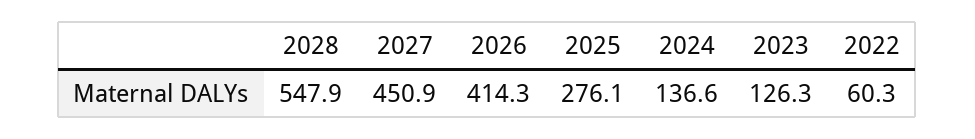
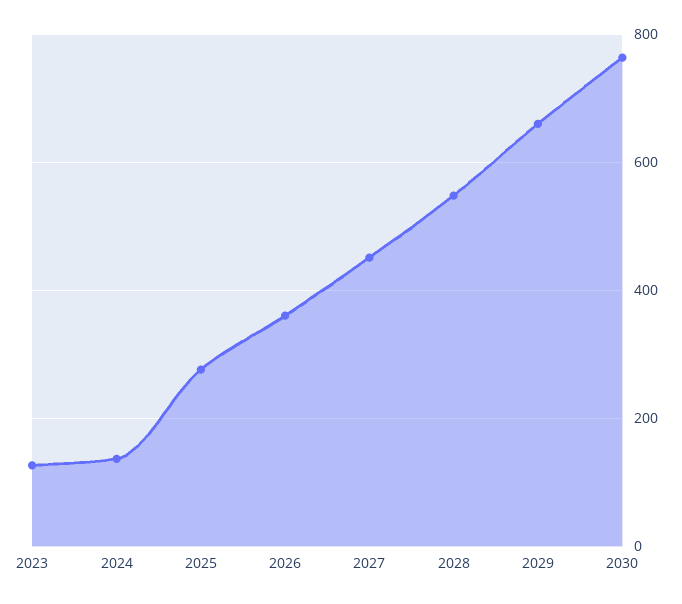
2026: 414.3 -> 360
2022: 60.3 -> none
2029: none -> 660
2030: none -> 760

